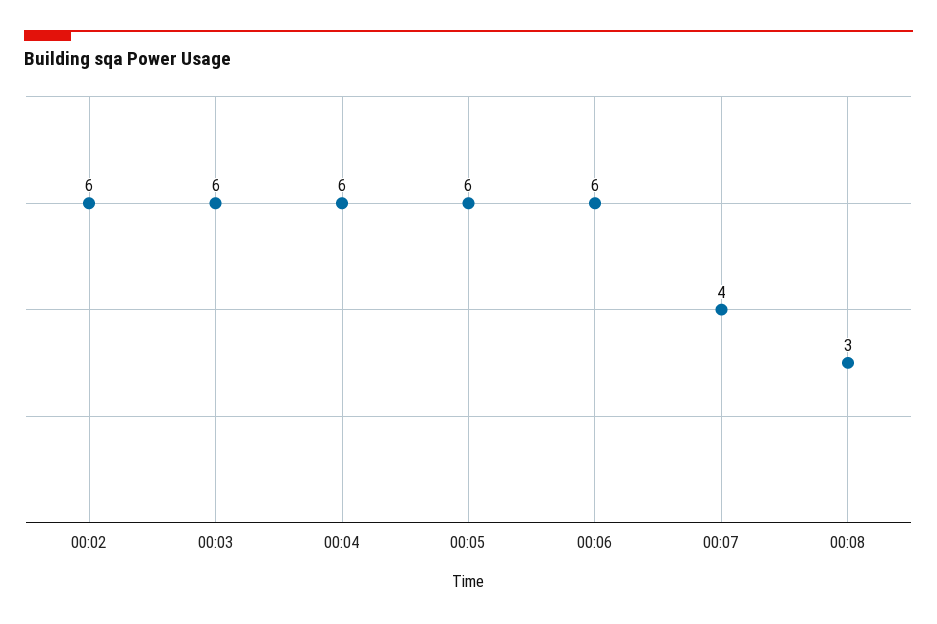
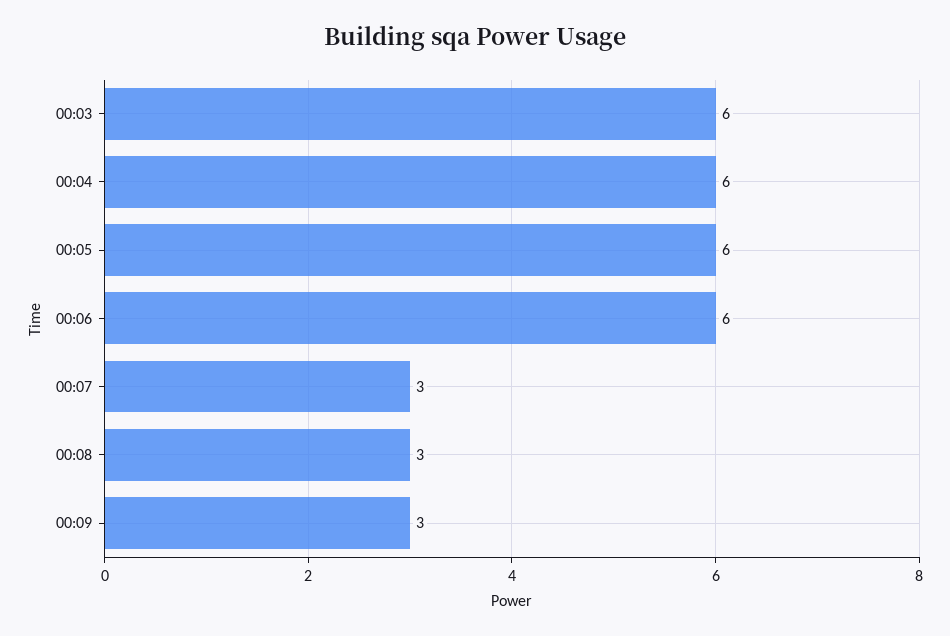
00:02: 6 -> none
00:07: 4 -> 3
00:09: none -> 3

